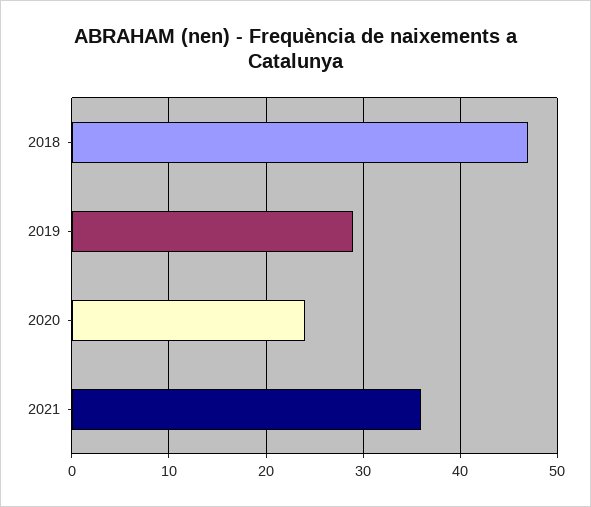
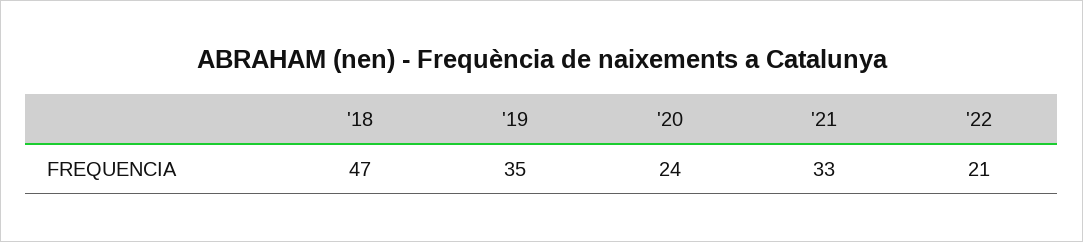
2019: 29 -> 35
2021: 36 -> 33
'22: none -> 21

